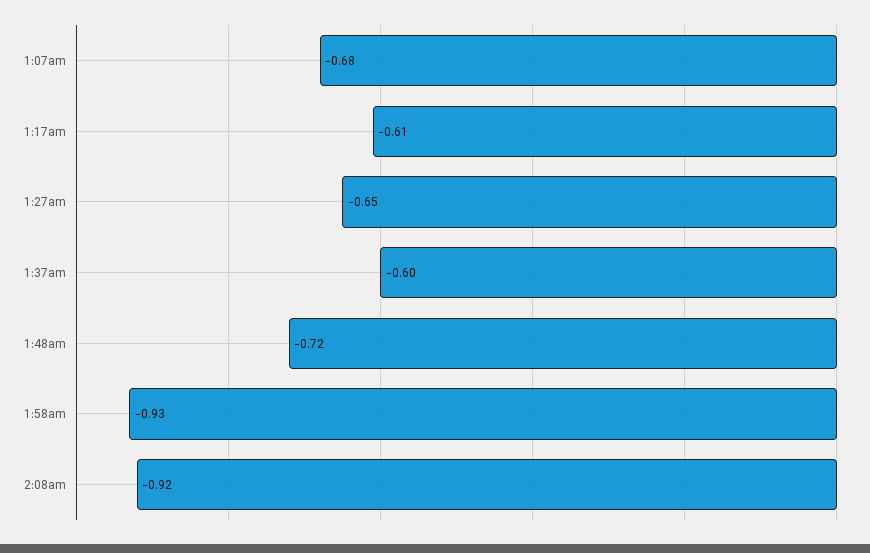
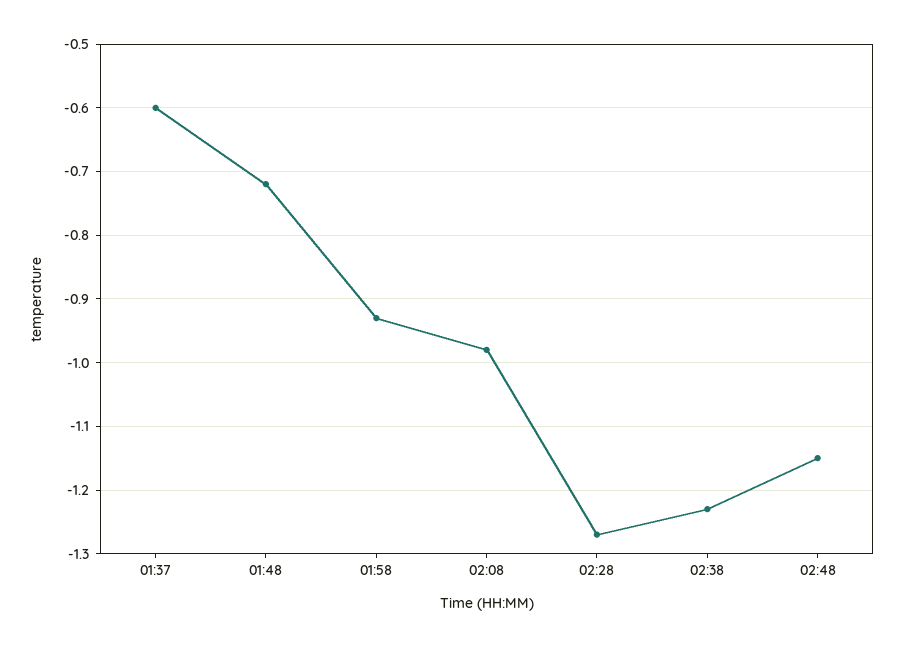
1:07am: -0.68 -> none
1:17am: -0.61 -> none
1:27am: -0.65 -> none
2:08am: -0.92 -> -0.98
02:28: none -> -1.27
02:38: none -> -1.23
02:48: none -> -1.15

